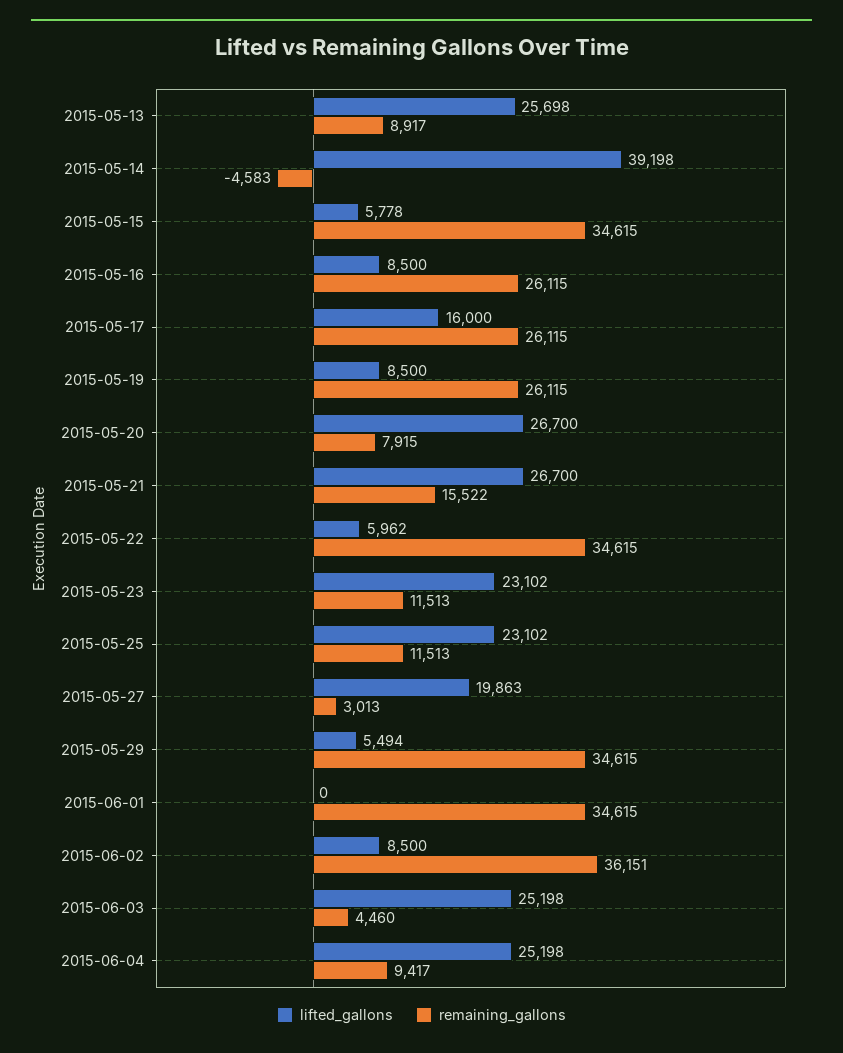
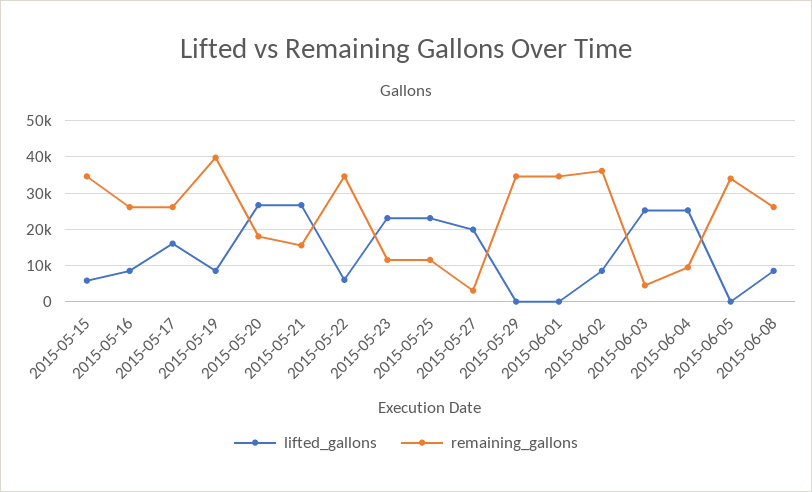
lifted_gallons, 2015-05-13: 25698 -> none
remaining_gallons, 2015-05-13: 8917 -> none
lifted_gallons, 2015-05-14: 39198 -> none
remaining_gallons, 2015-05-14: -4583 -> none
remaining_gallons, 2015-05-19: 26115 -> 40000
remaining_gallons, 2015-05-20: 7915 -> 18000
lifted_gallons, 2015-05-29: 5494 -> 0
lifted_gallons, 2015-06-05: none -> 0
remaining_gallons, 2015-06-05: none -> 34000
lifted_gallons, 2015-06-08: none -> 8000
remaining_gallons, 2015-06-08: none -> 26000

